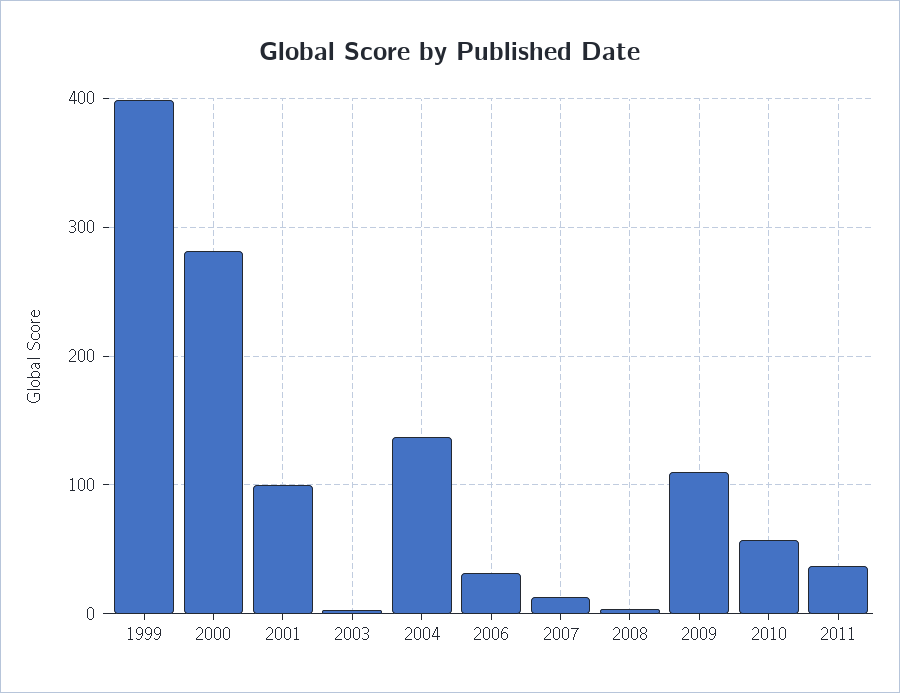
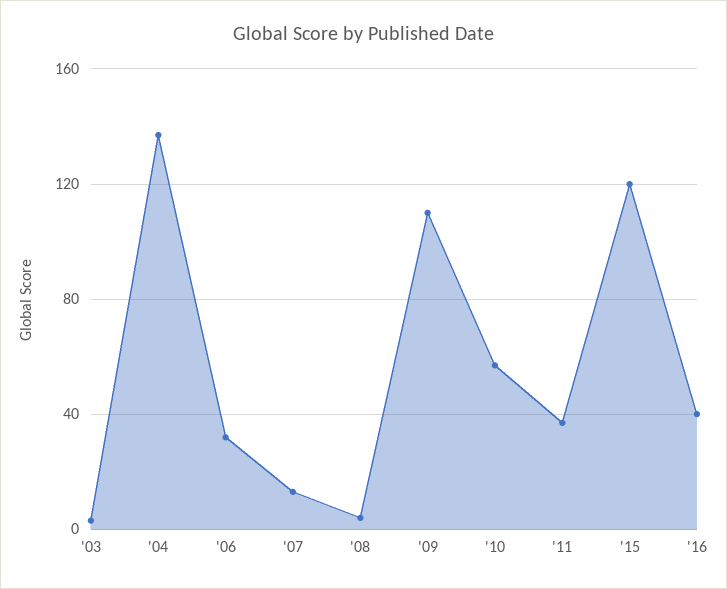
1999: 400 -> none
2000: 280 -> none
2001: 100 -> none
'15: none -> 120
'16: none -> 40

